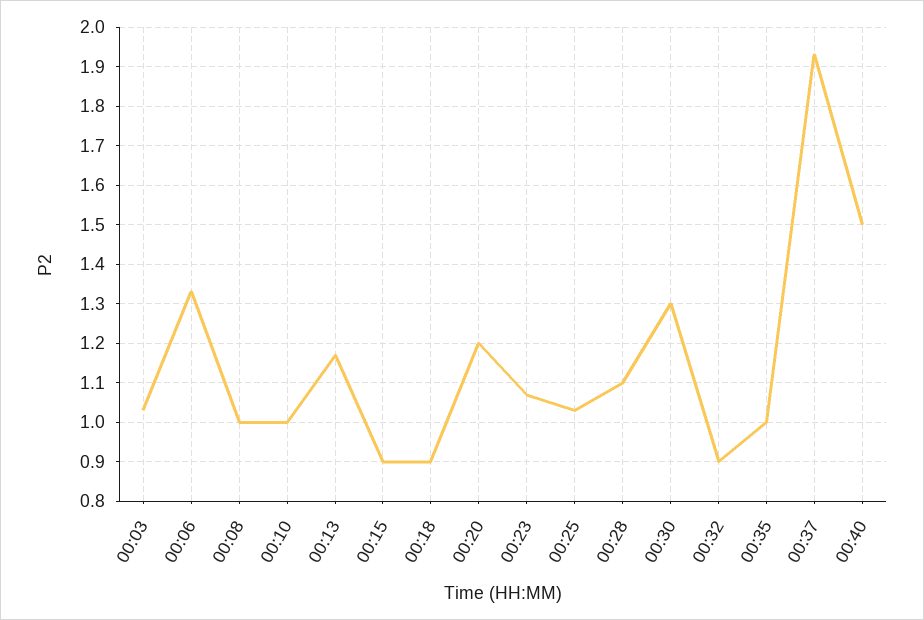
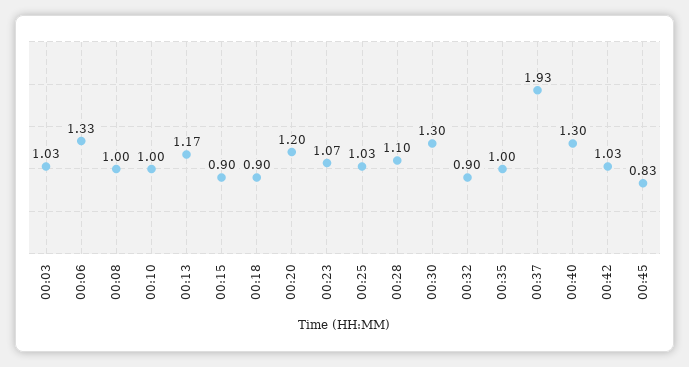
00:40: 1.5 -> 1.3
00:42: none -> 1.03
00:45: none -> 0.83

